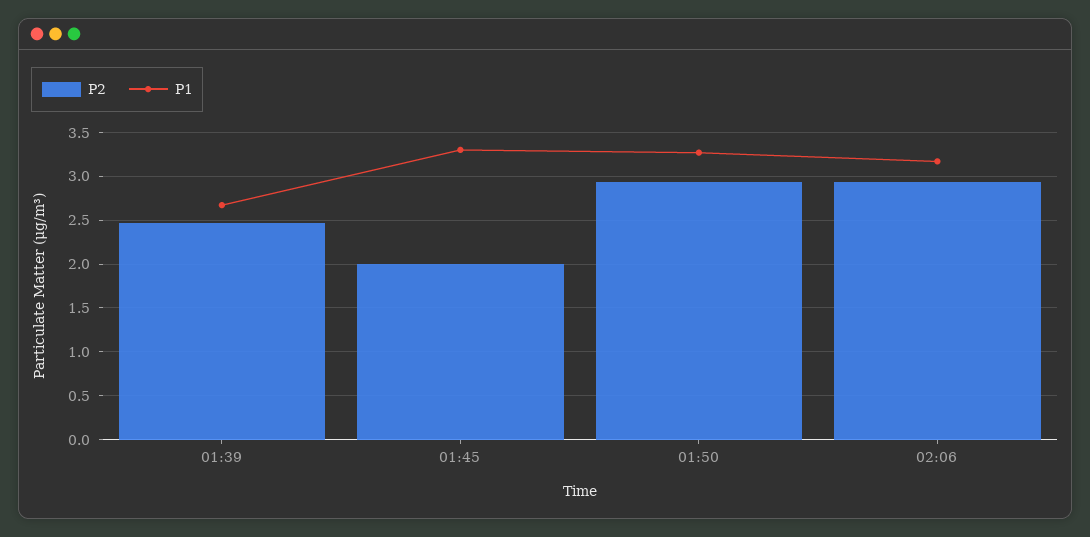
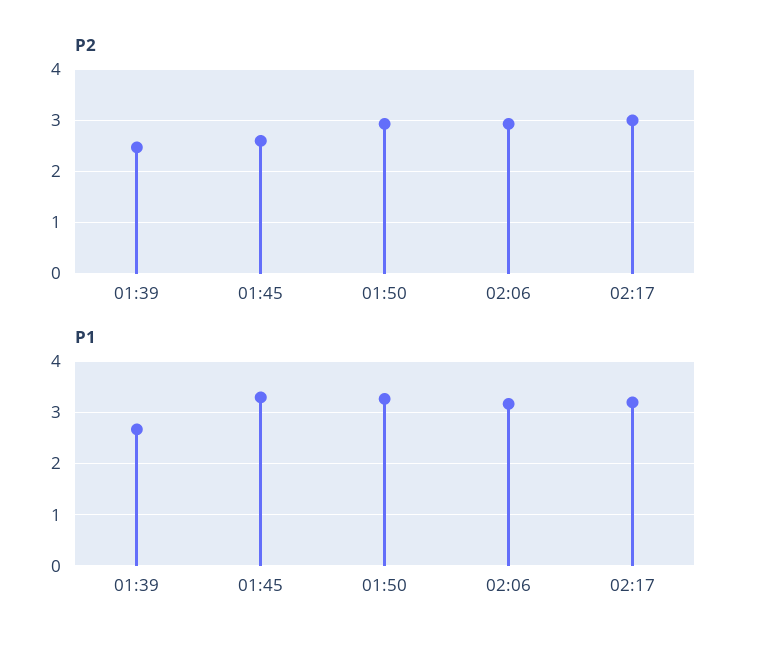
P2, 01:45: 2 -> 2.6
P2, 02:17: none -> 3
P1, 02:17: none -> 3.2

